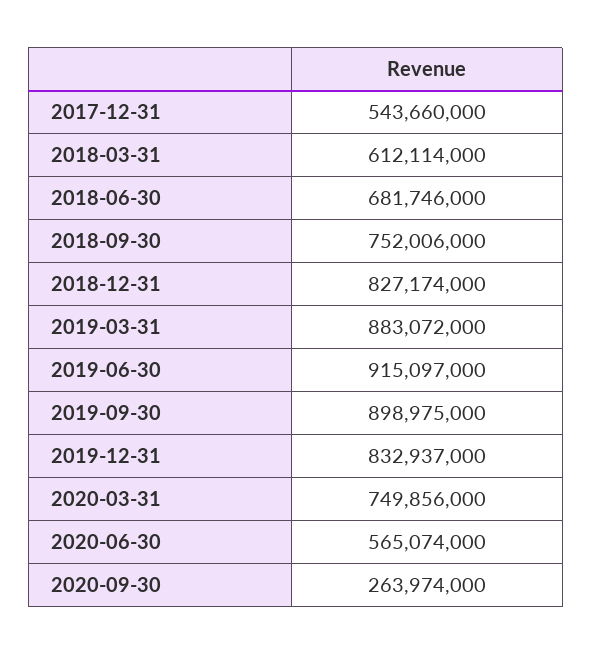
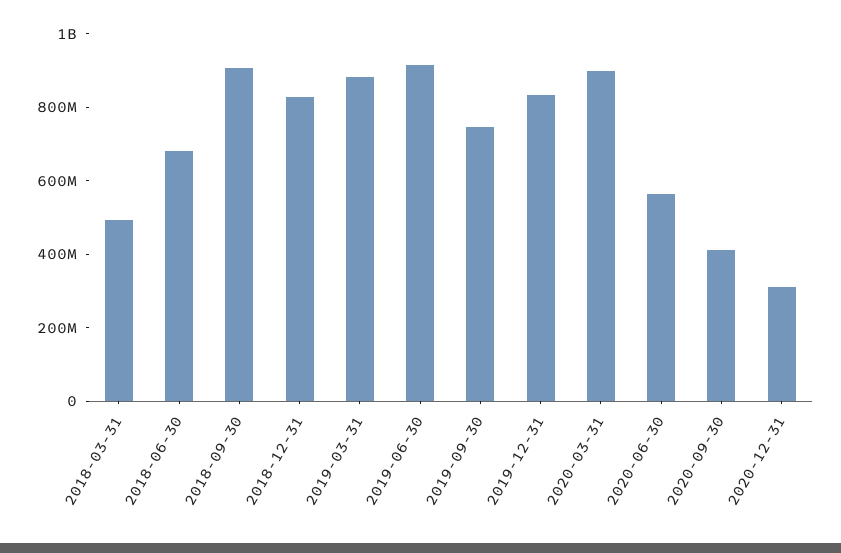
2017-12-31: 543660000 -> none
2018-03-31: 612114000 -> 500000000
2018-09-30: 752006000 -> 900000000
2019-09-30: 898975000 -> 750000000
2020-03-31: 749856000 -> 900000000
2020-09-30: 263974000 -> 400000000
2020-12-31: none -> 300000000

